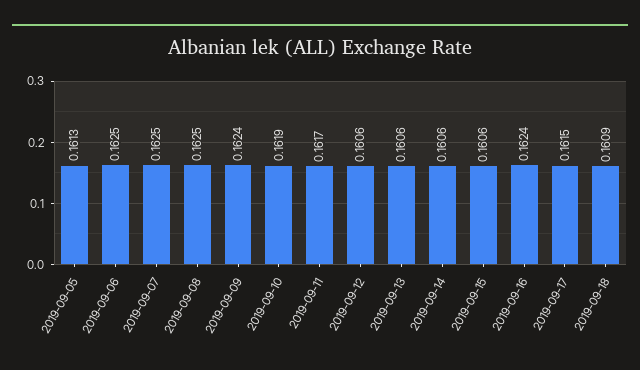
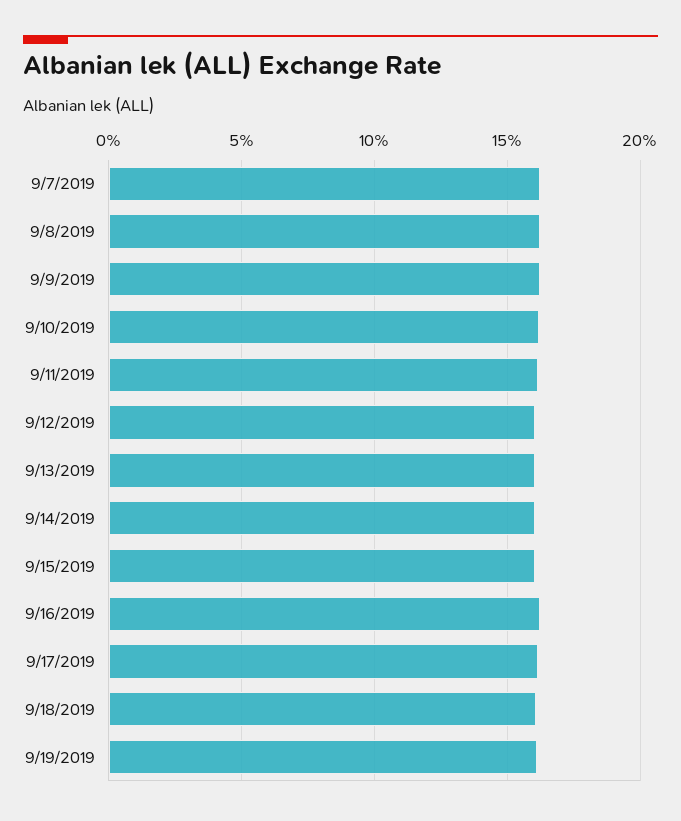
2019-09-05: 0.1613 -> none
2019-09-06: 0.1625 -> none
9/19/2019: none -> 0.16

